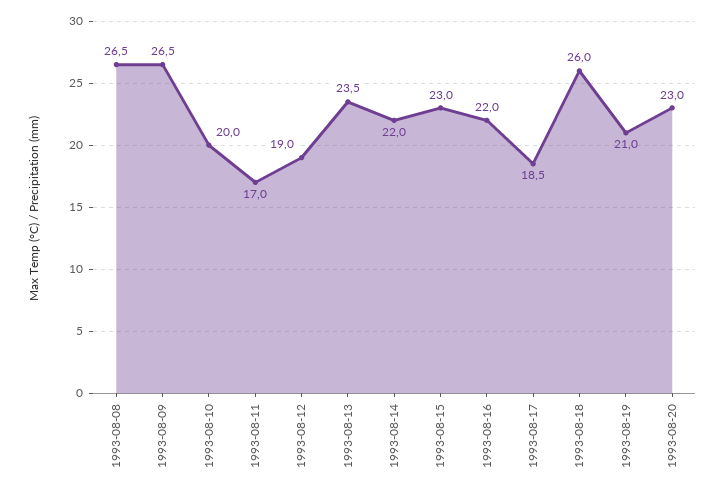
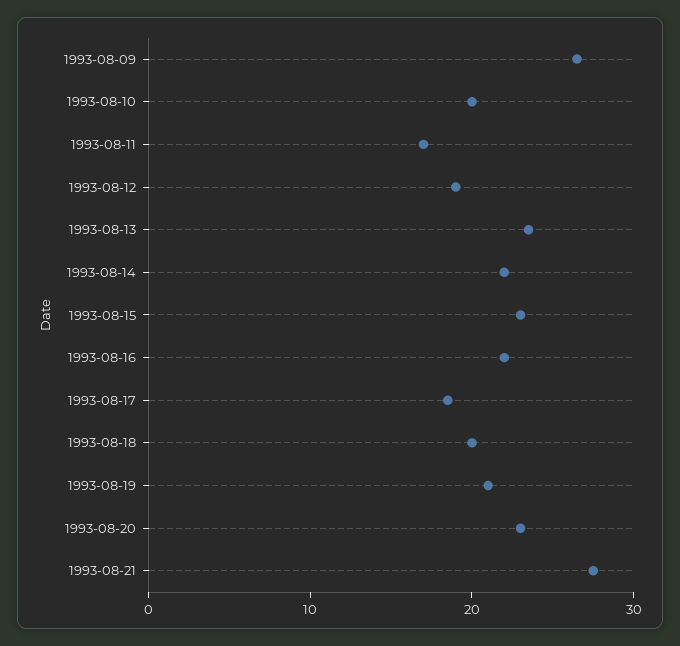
1993-08-08: 26.5 -> none
1993-08-18: 26 -> 20
1993-08-21: none -> 28

